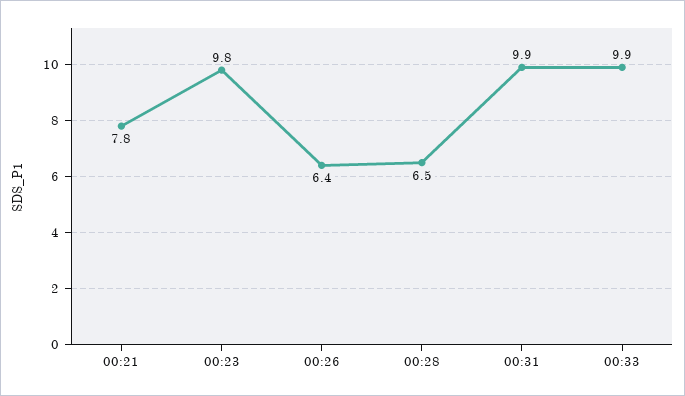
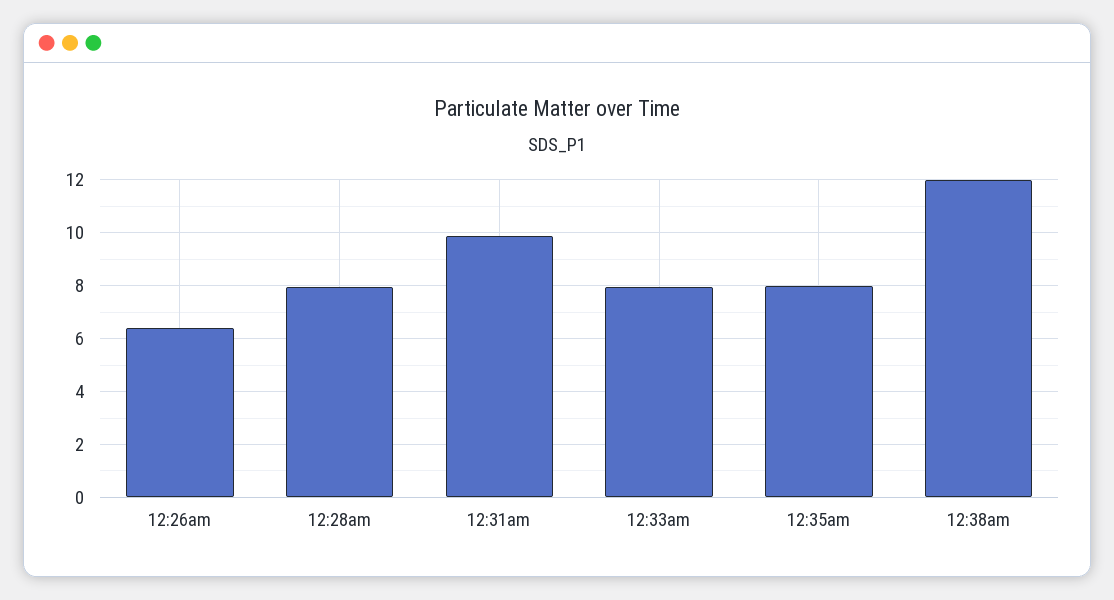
00:21: 7.8 -> none
00:23: 9.8 -> none
00:28: 6.5 -> 8
00:33: 9.9 -> 8
12:35am: none -> 8
12:38am: none -> 12

